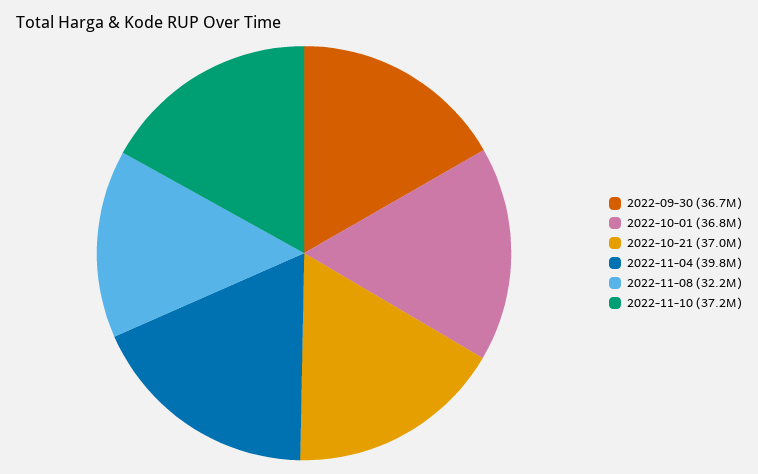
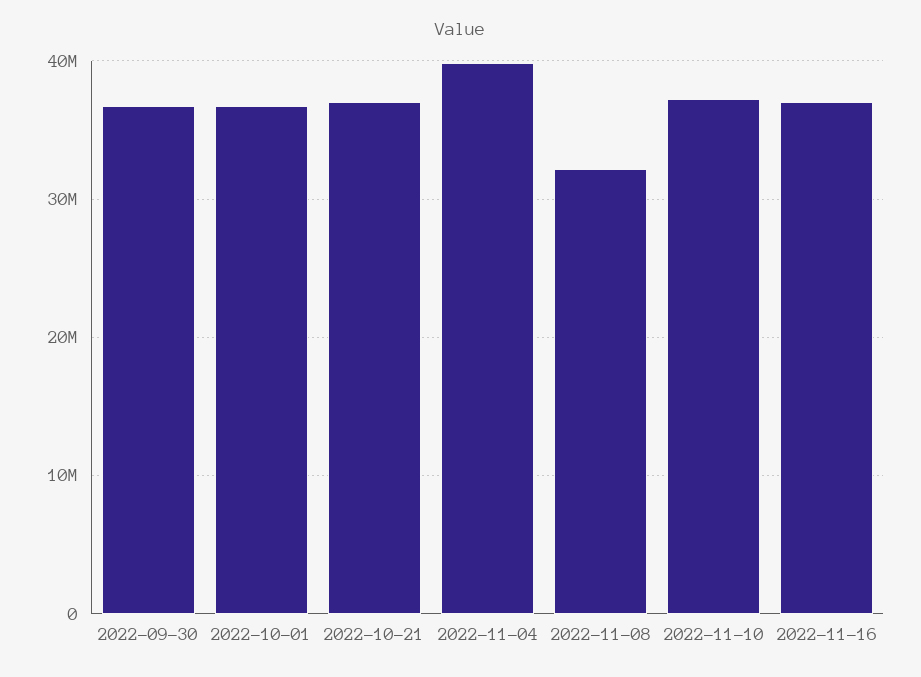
2022-11-16: none -> 37000000

